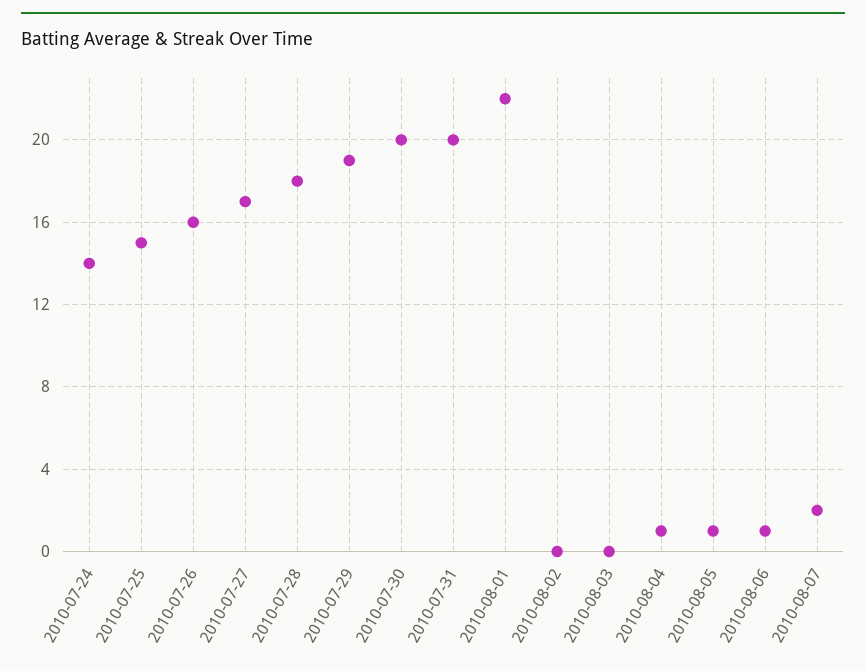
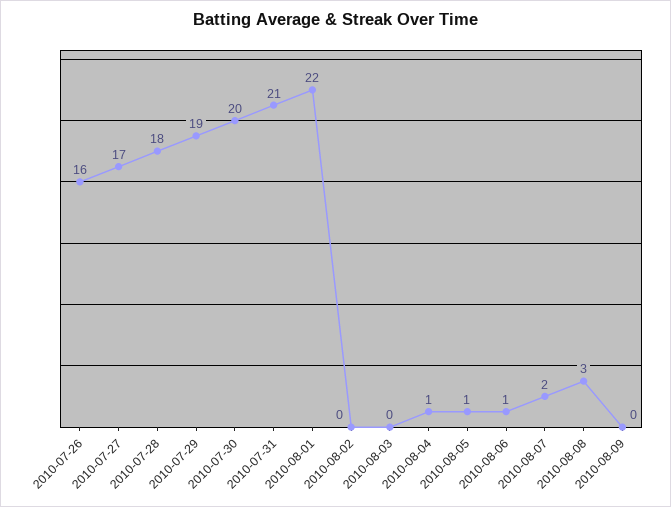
2010-07-24: 14 -> none
2010-07-25: 15 -> none
2010-07-31: 20 -> 21
2010-08-08: none -> 3
2010-08-09: none -> 0

